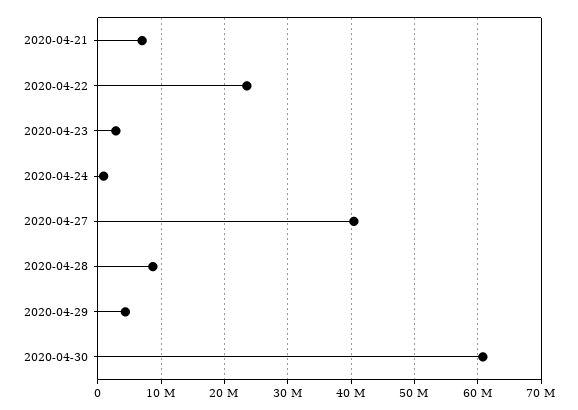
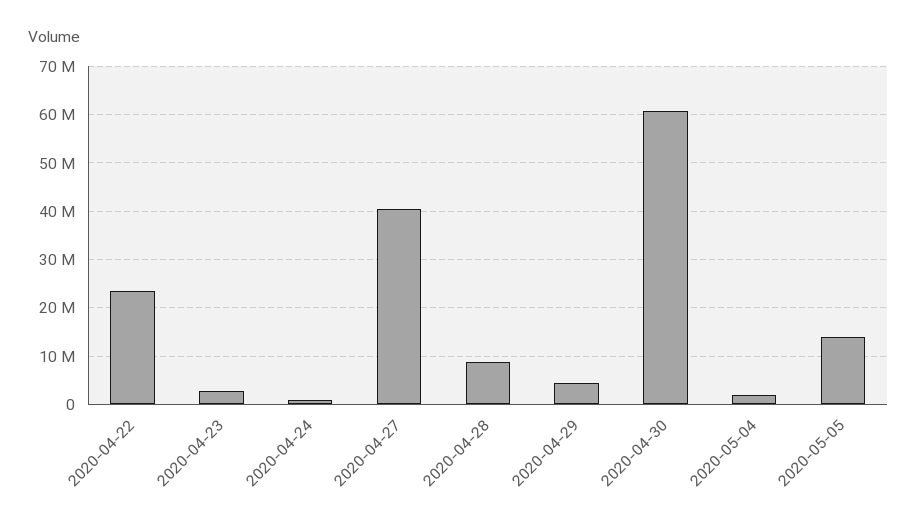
2020-04-21: 7000000 -> none
2020-05-04: none -> 2000000
2020-05-05: none -> 14000000

